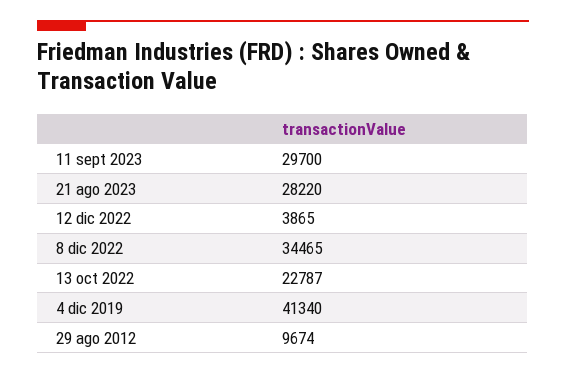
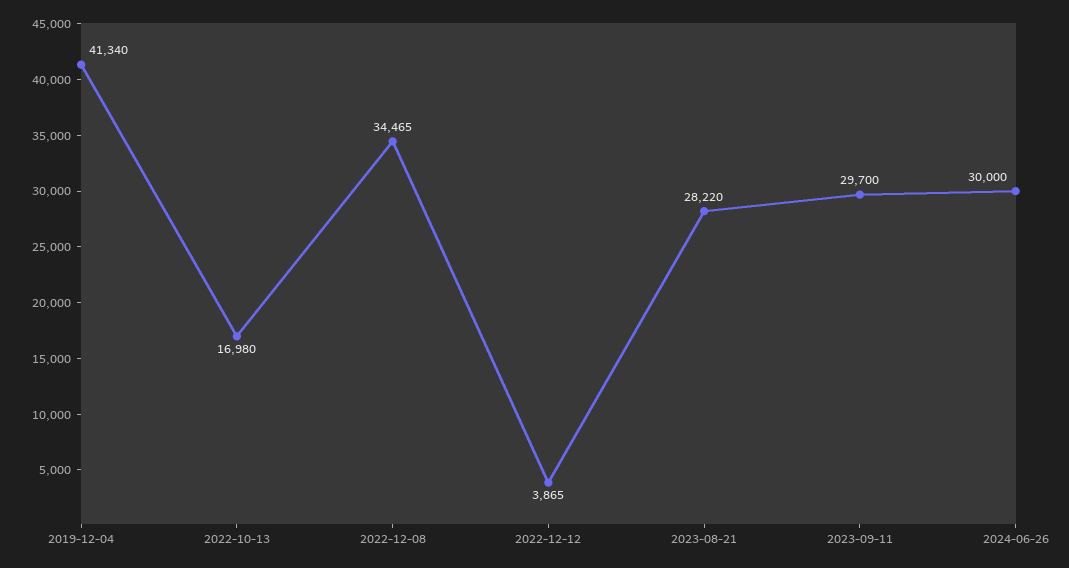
13 oct 2022: 22787 -> 16980
29 ago 2012: 9674 -> none
2024-06-26: none -> 30000

